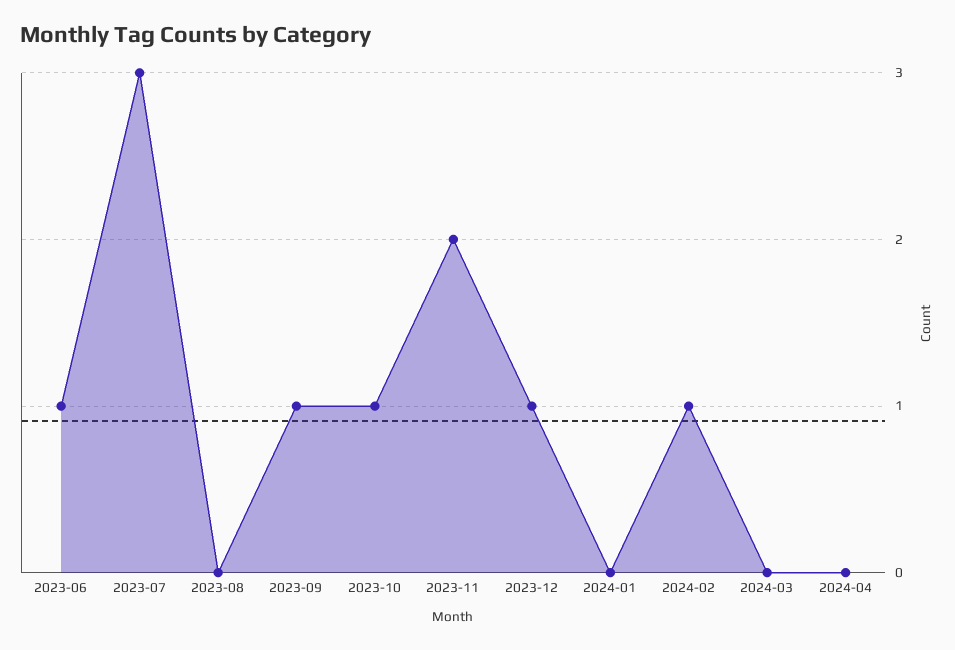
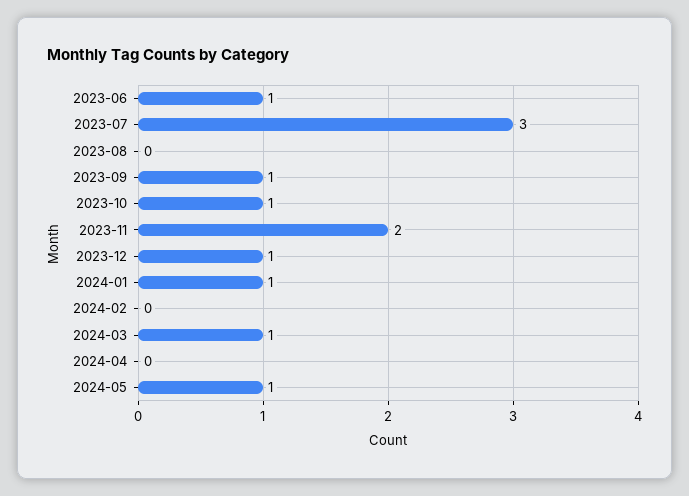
2024-01: 0 -> 1
2024-02: 1 -> 0
2024-03: 0 -> 1
2024-05: none -> 1

